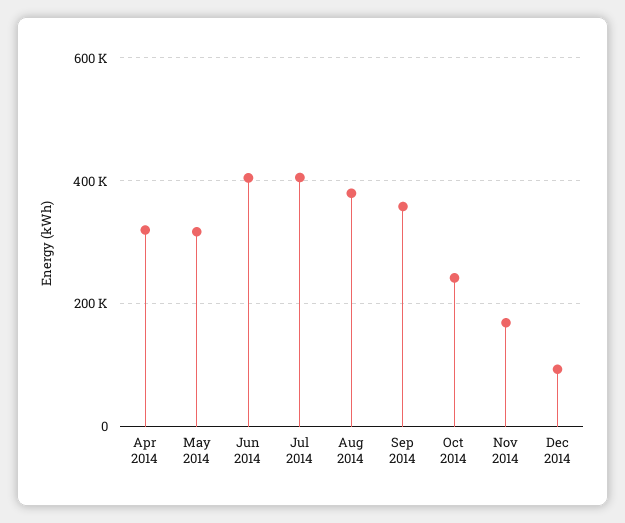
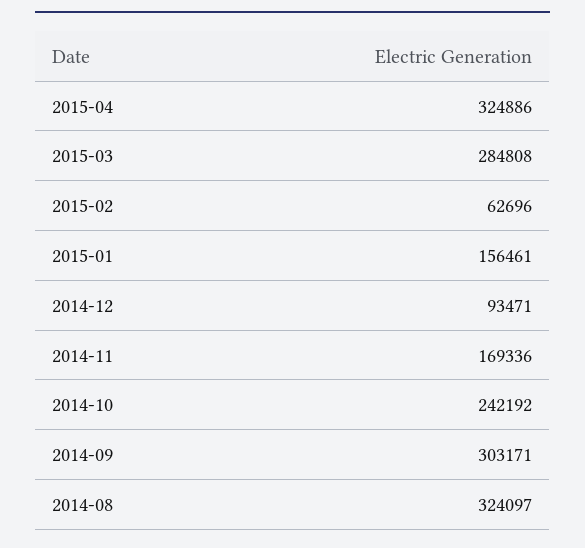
Apr 2014: 320000 -> none
May 2014: 320000 -> none
Jun 2014: 400000 -> none
Jul 2014: 400000 -> none
Aug 2014: 380000 -> 324097
Sep 2014: 360000 -> 303171
2015-04: none -> 324886
2015-03: none -> 284808
2015-02: none -> 62696
2015-01: none -> 156461

